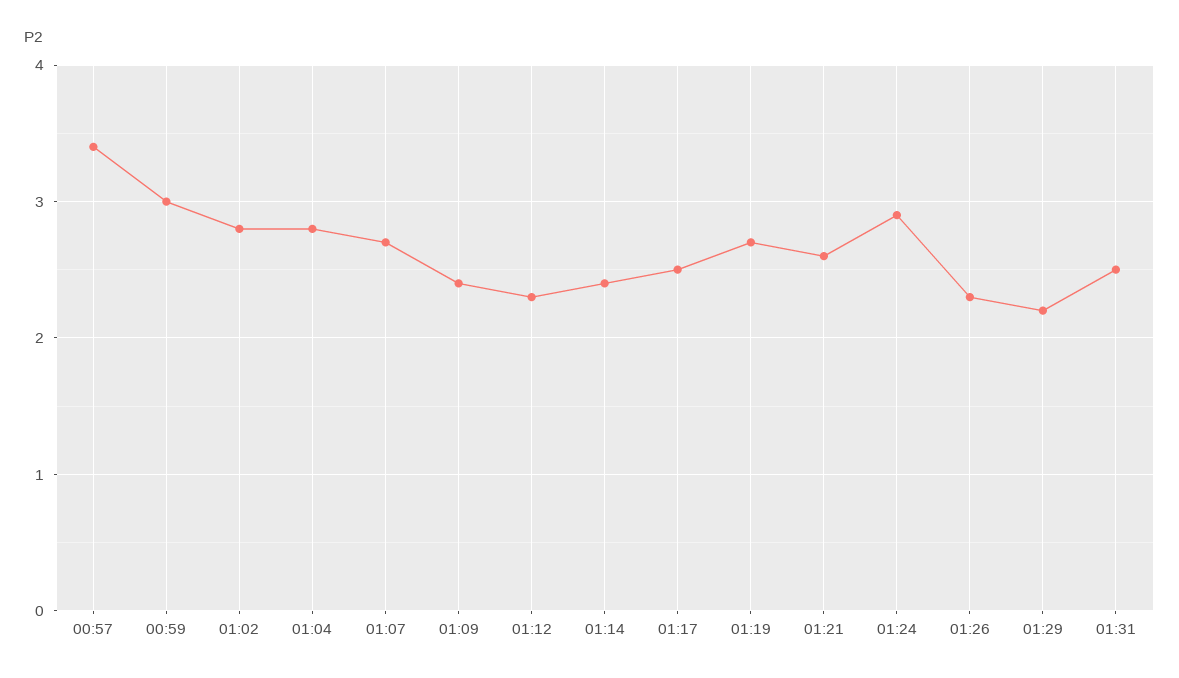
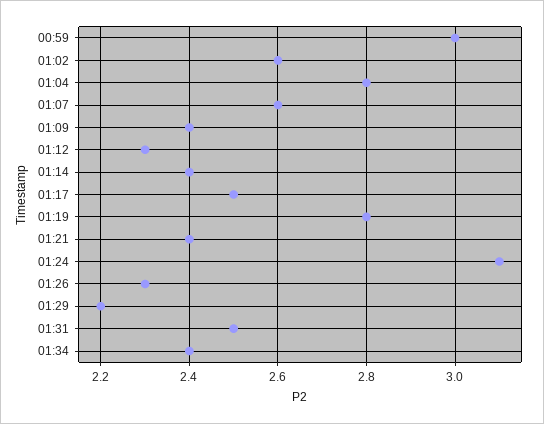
00:57: 3.4 -> none
01:02: 2.8 -> 2.6
01:07: 2.7 -> 2.6
01:19: 2.7 -> 2.8
01:21: 2.6 -> 2.4
01:24: 2.9 -> 3.1
01:34: none -> 2.4

